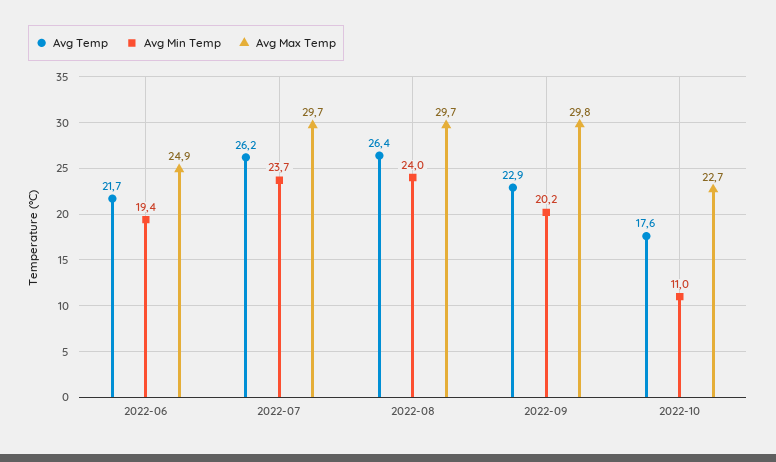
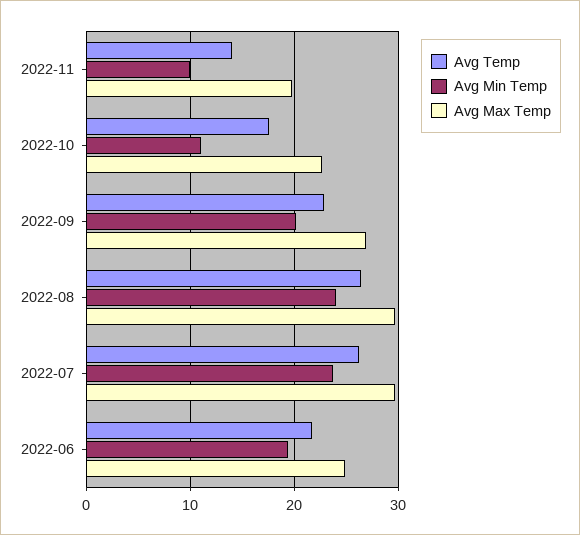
Avg Max Temp, 2022-09: 29.8 -> 27
Avg Temp, 2022-11: none -> 14
Avg Min Temp, 2022-11: none -> 10
Avg Max Temp, 2022-11: none -> 20

